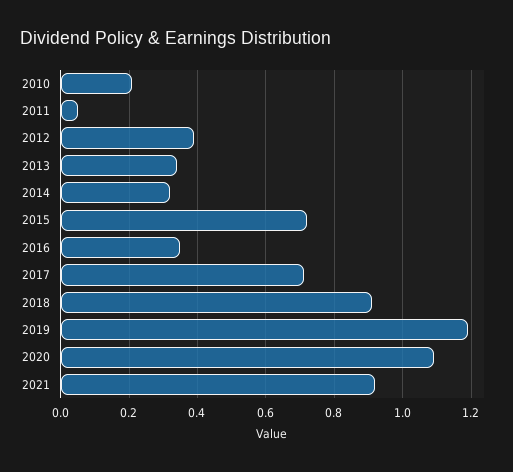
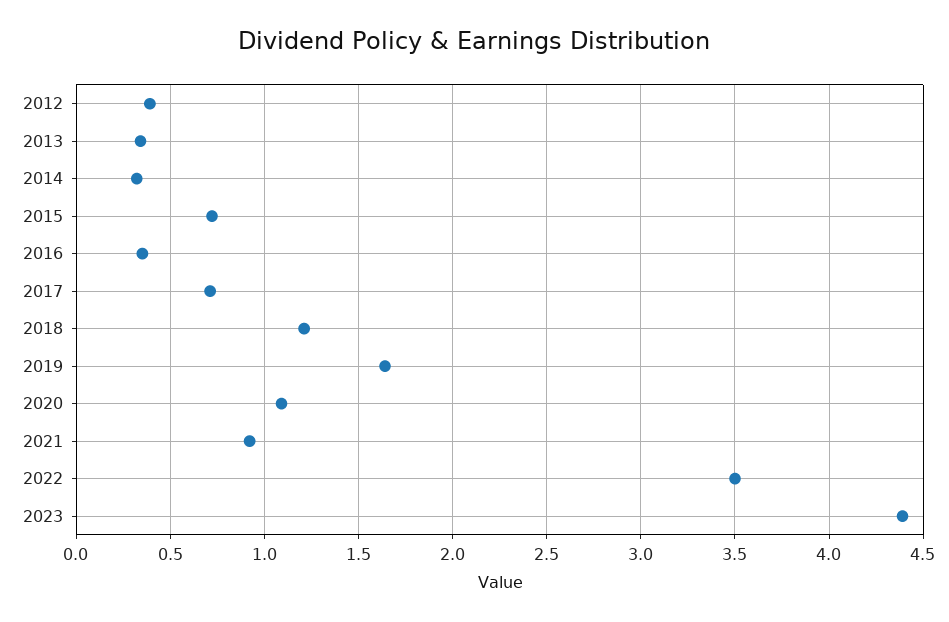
2010: 0.2 -> none
2011: 0.05 -> none
2018: 0.9 -> 1.2
2019: 1.2 -> 1.65
2022: none -> 3.5
2023: none -> 4.4

